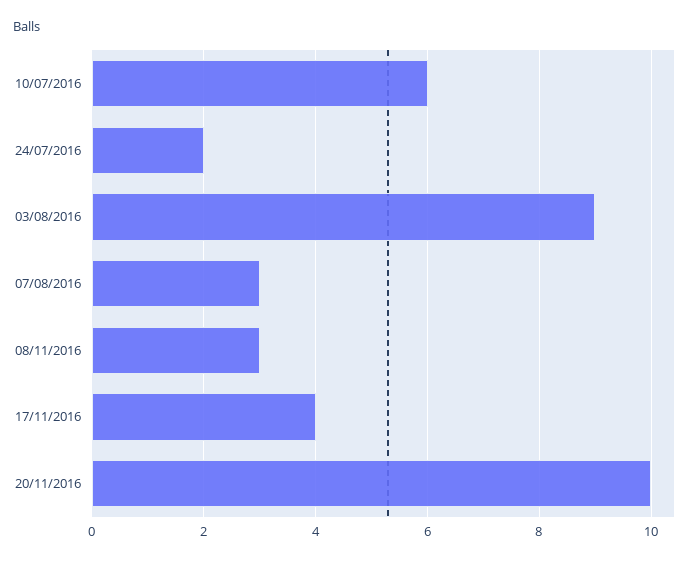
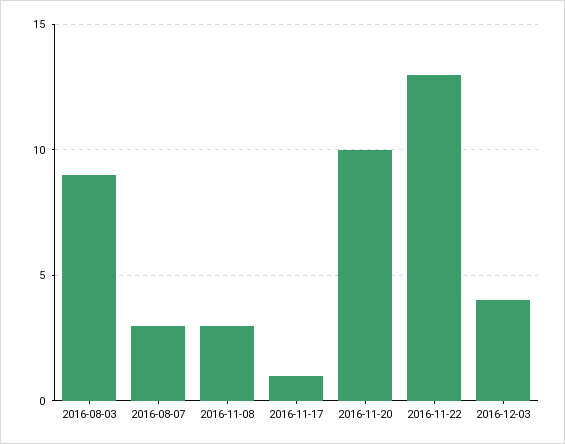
10/07/2016: 6 -> none
24/07/2016: 2 -> none
17/11/2016: 4 -> 1
2016-11-22: none -> 13
2016-12-03: none -> 4

